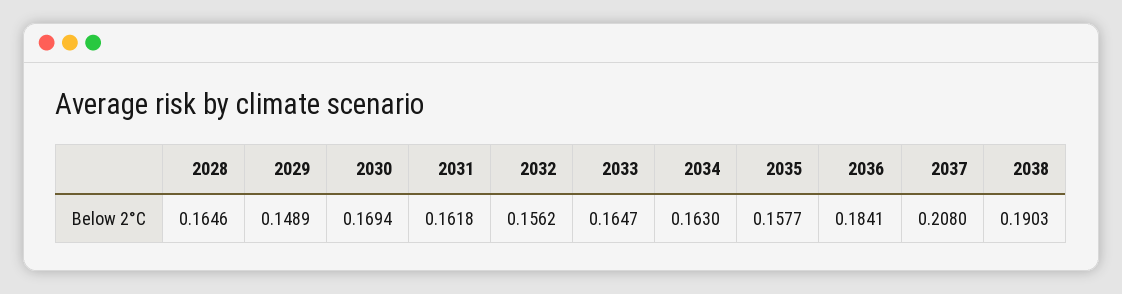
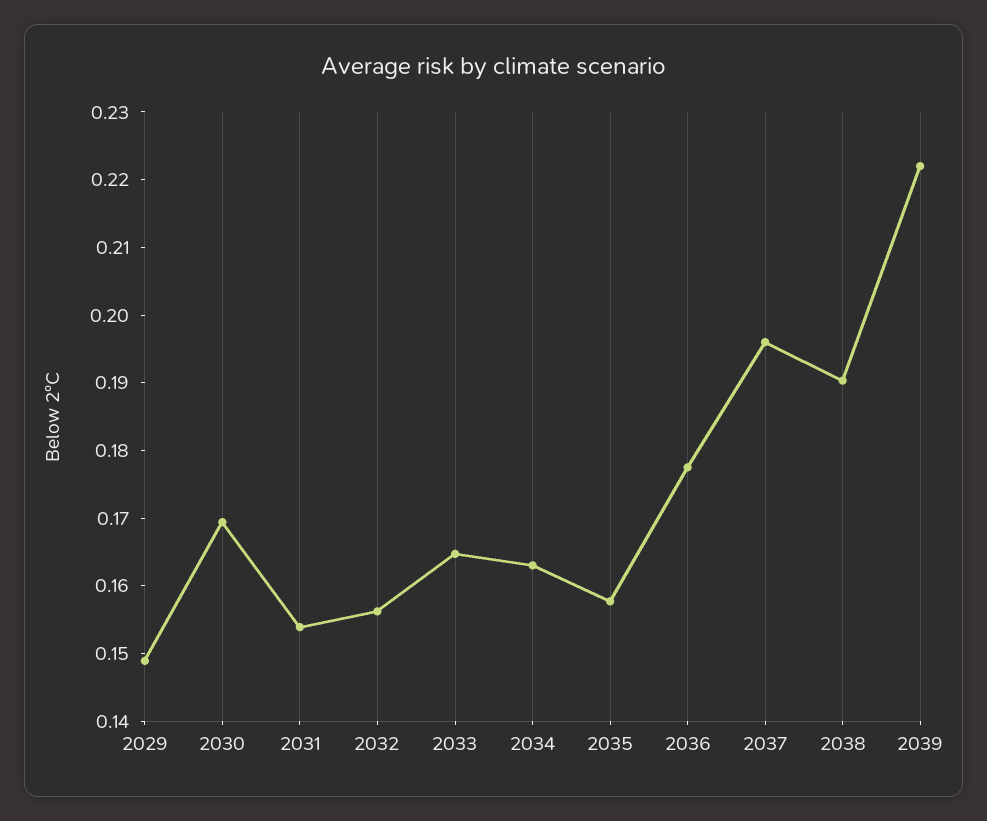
2028: 0.1646 -> none
2031: 0.1618 -> 0.154
2036: 0.1841 -> 0.178
2037: 0.208 -> 0.196
2039: none -> 0.222

